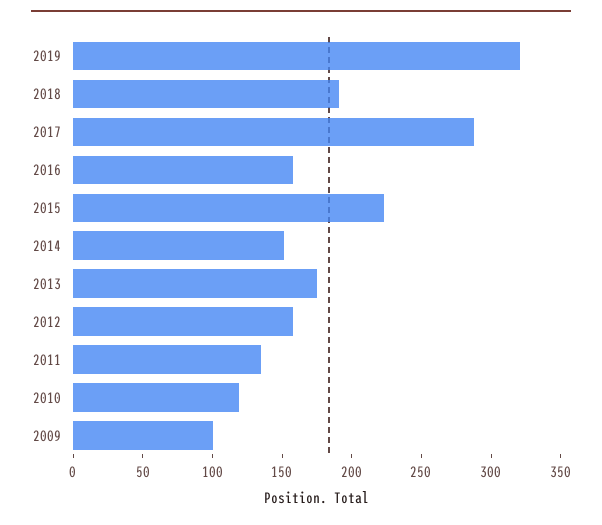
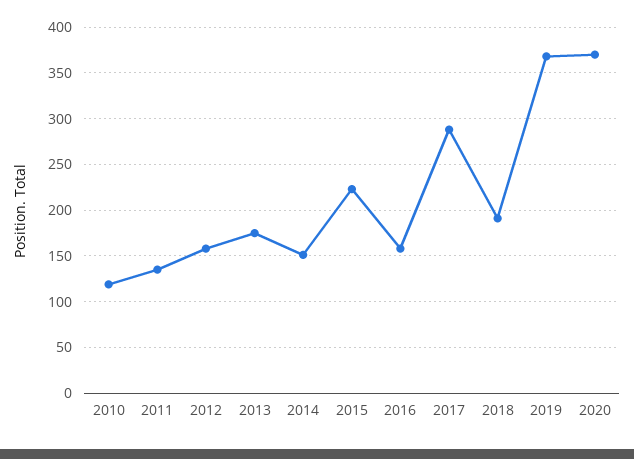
2019: 320 -> 370
2009: 100 -> none
2020: none -> 370

